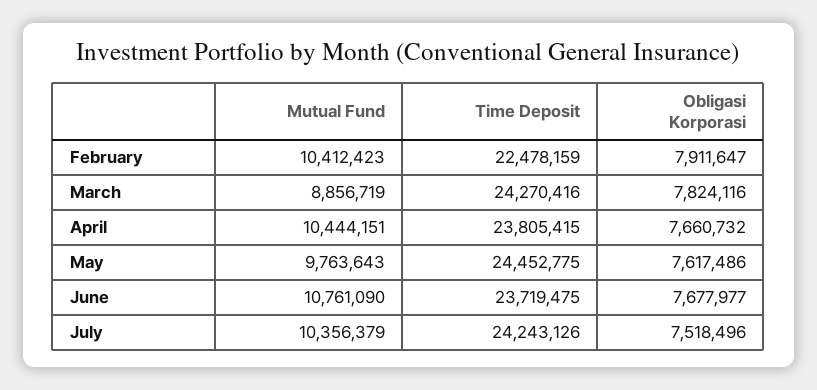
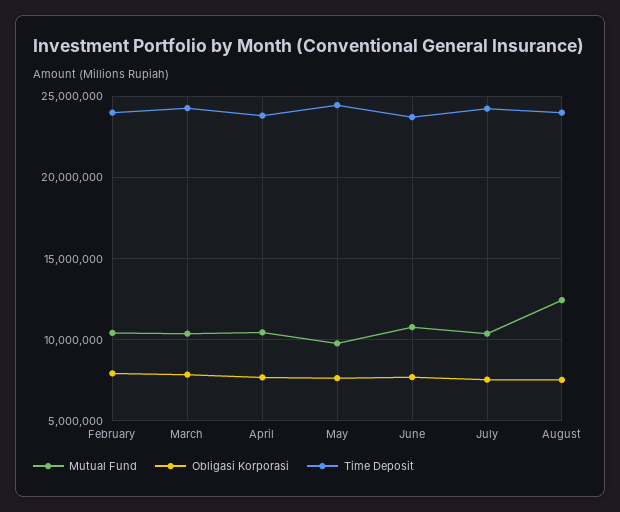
Time Deposit, February: 22478159 -> 24000000
Mutual Fund, March: 8856719 -> 10500000
Mutual Fund, August: none -> 12500000
Obligasi Korporasi, August: none -> 7500000
Time Deposit, August: none -> 24000000

